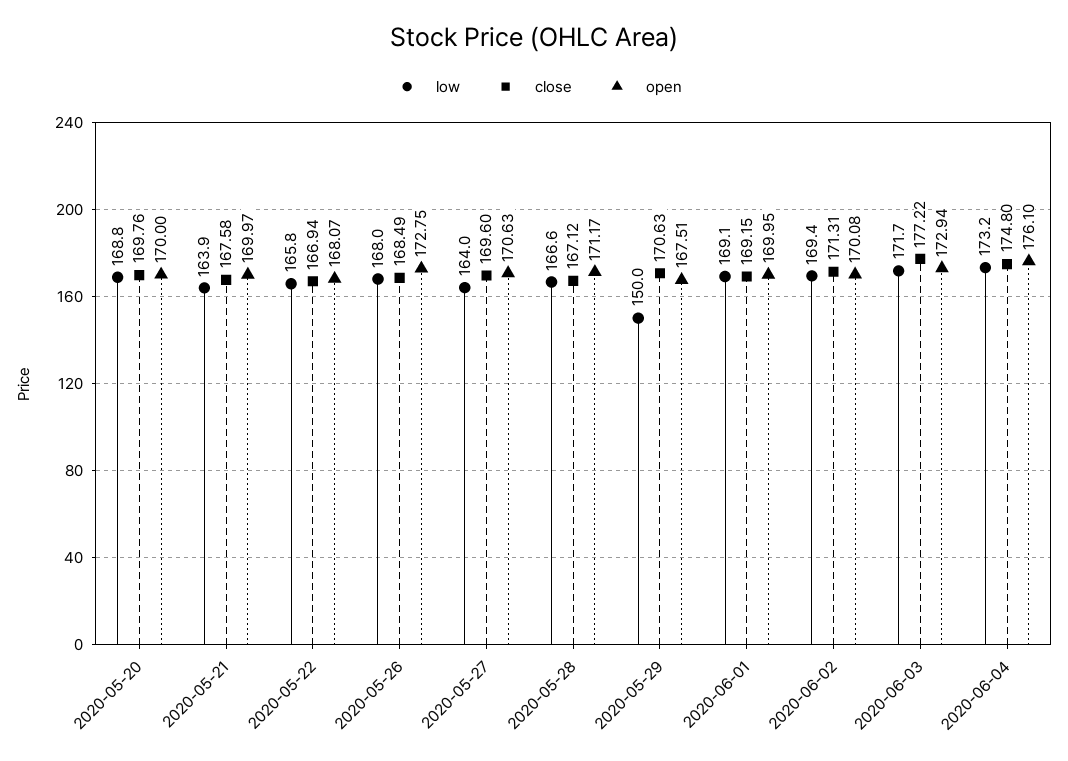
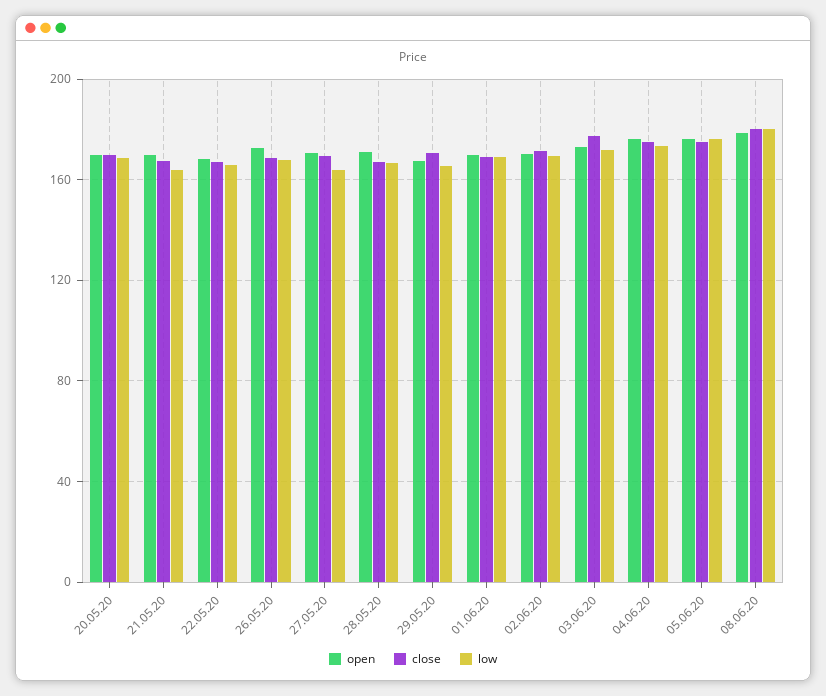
low, 2020-05-29: 150 -> 165
open, 05.06.20: none -> 175
close, 05.06.20: none -> 175
low, 05.06.20: none -> 175
open, 08.06.20: none -> 180
close, 08.06.20: none -> 180
low, 08.06.20: none -> 180

